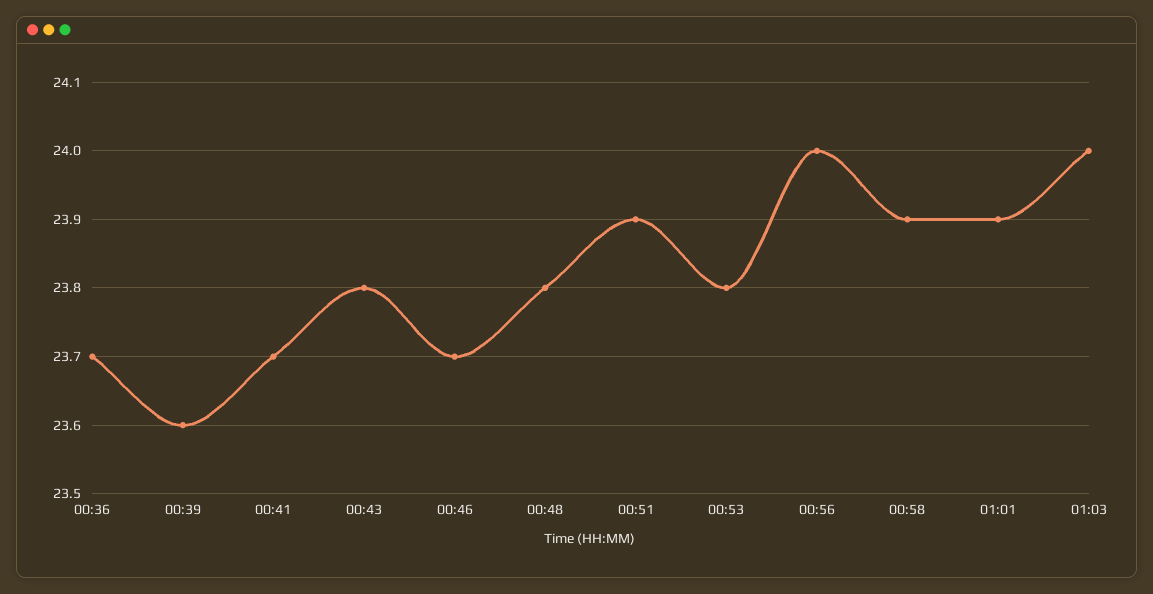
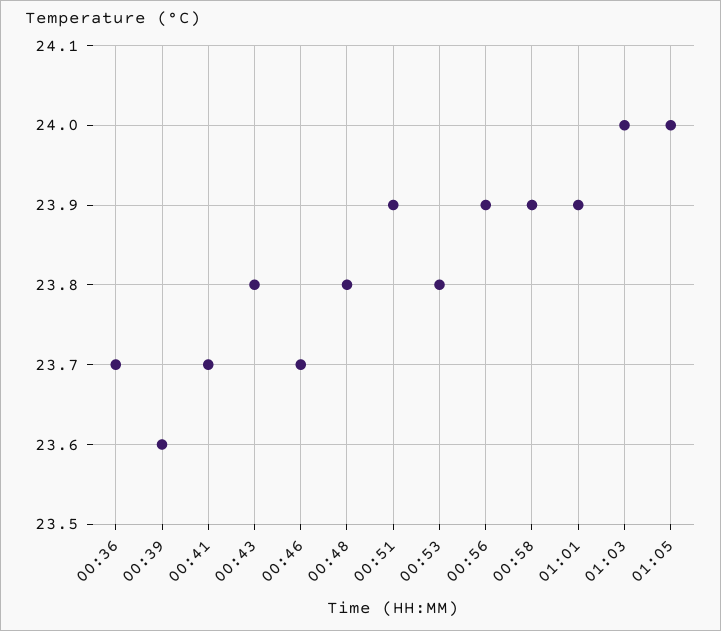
00:56: 24 -> 23.9
01:05: none -> 24

